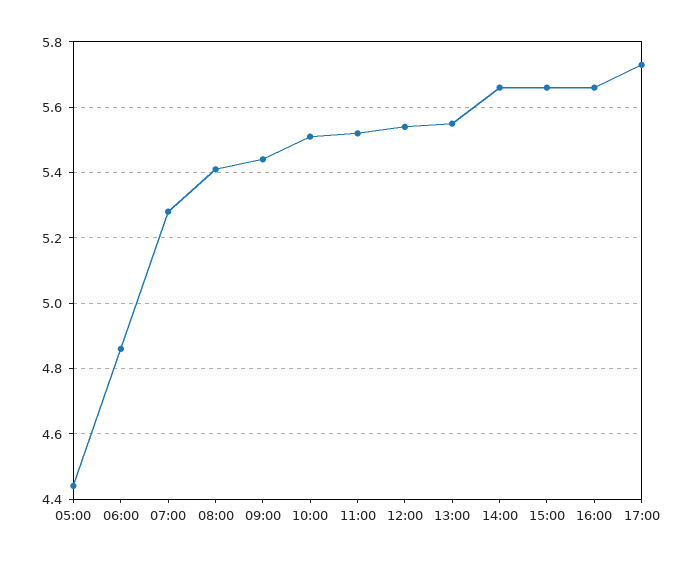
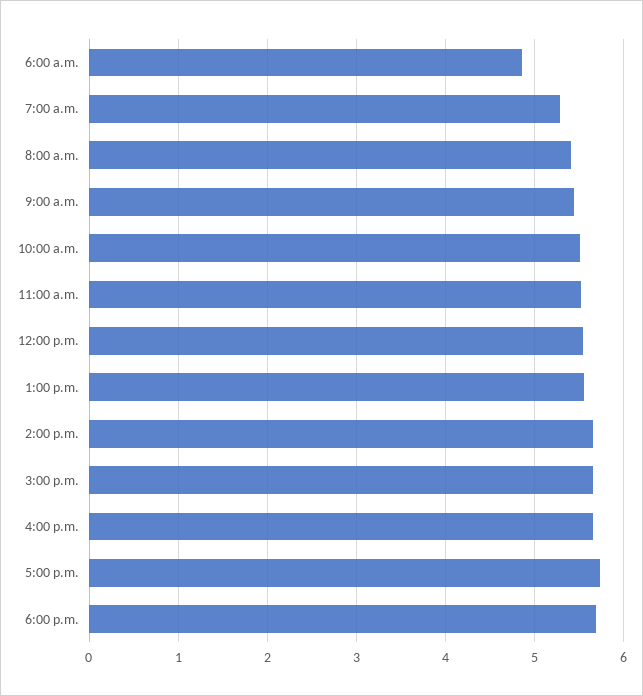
05:00: 4.45 -> none
6:00 p.m.: none -> 5.7

